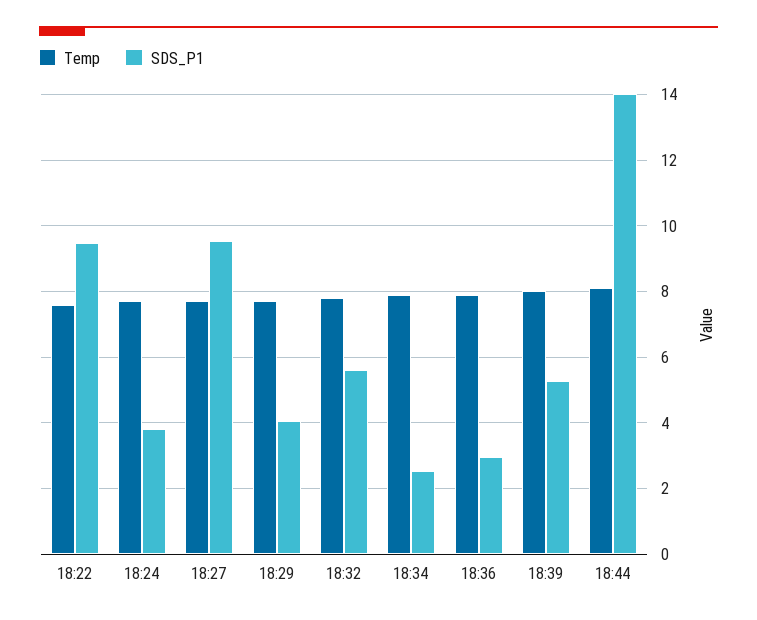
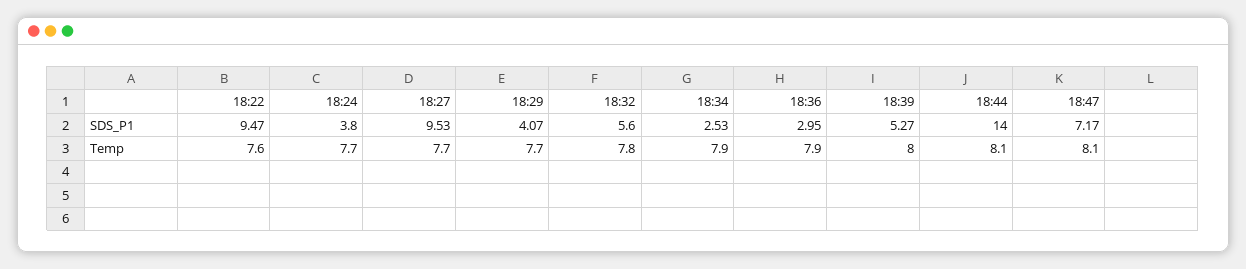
SDS_P1, 18:47: none -> 7.17
Temp, 18:47: none -> 8.1

